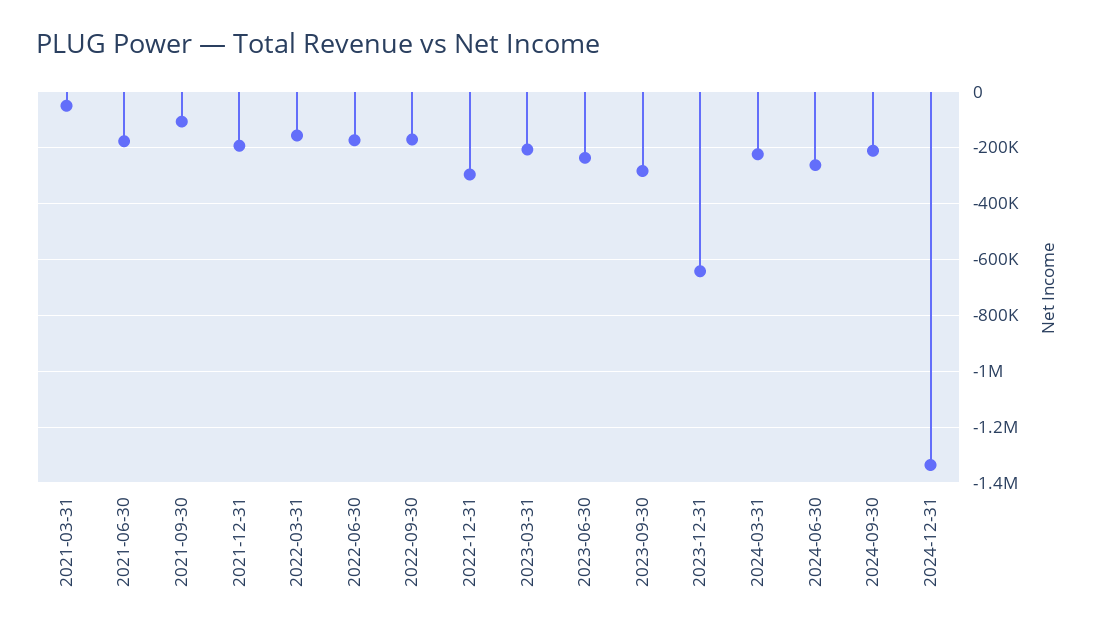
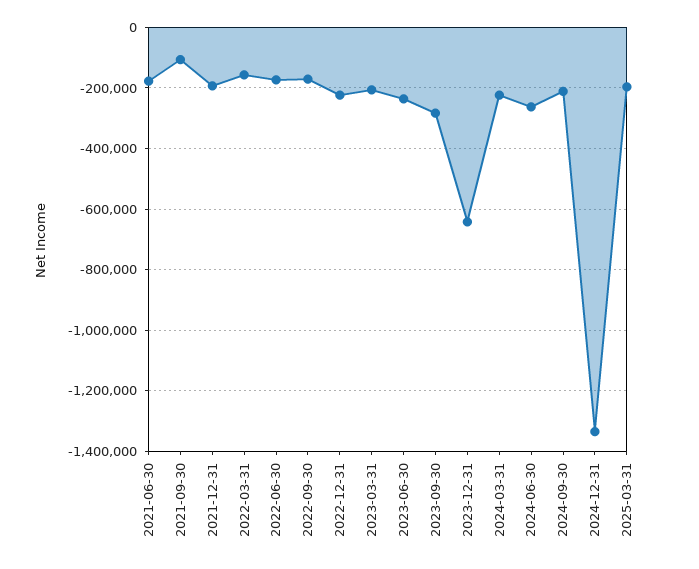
2021-03-31: -50000 -> none
2022-12-31: -300000 -> -220000
2025-03-31: none -> -200000

